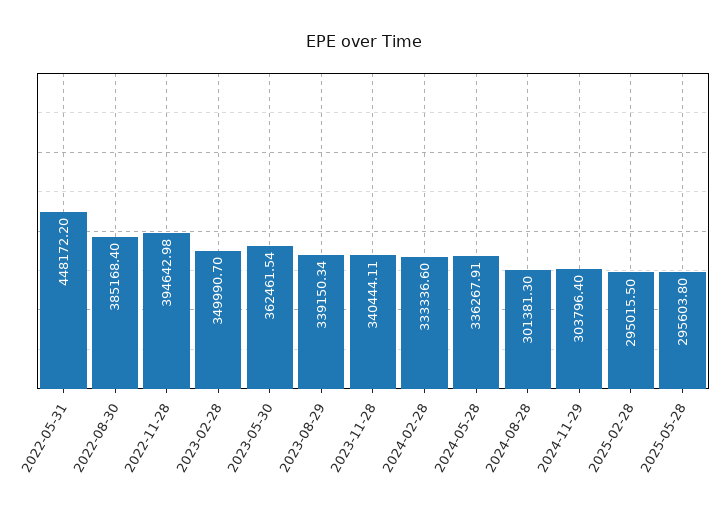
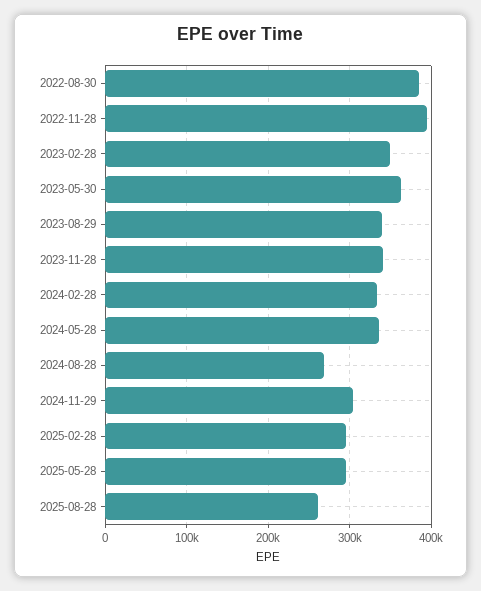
2022-05-31: 448172.2 -> none
2024-08-28: 301381.3 -> 270000
2025-08-28: none -> 260000

